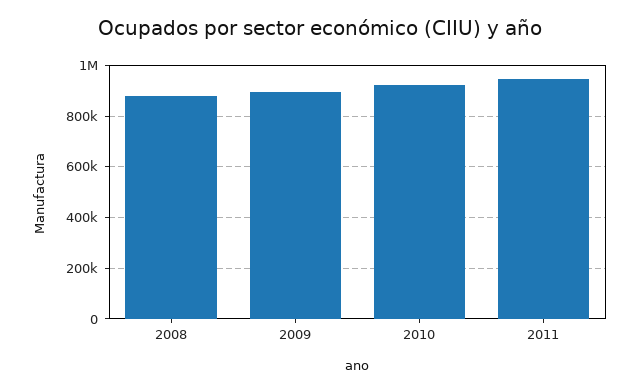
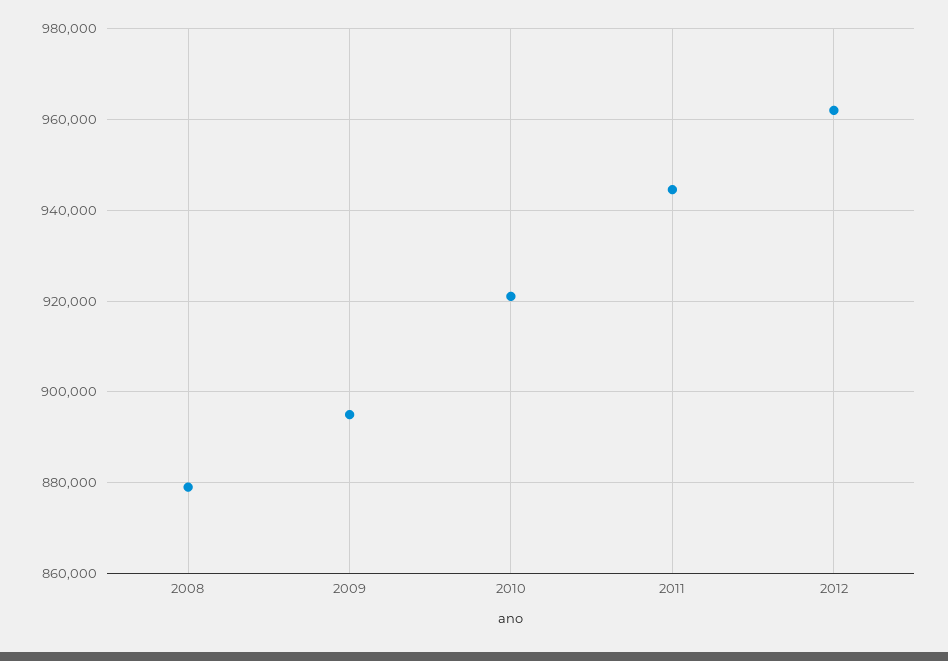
2012: none -> 962000

